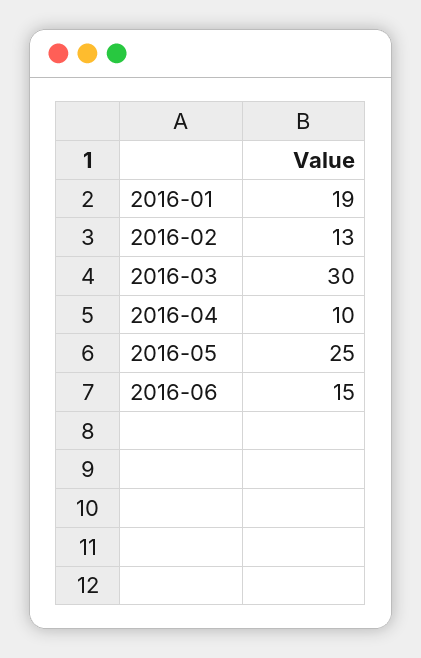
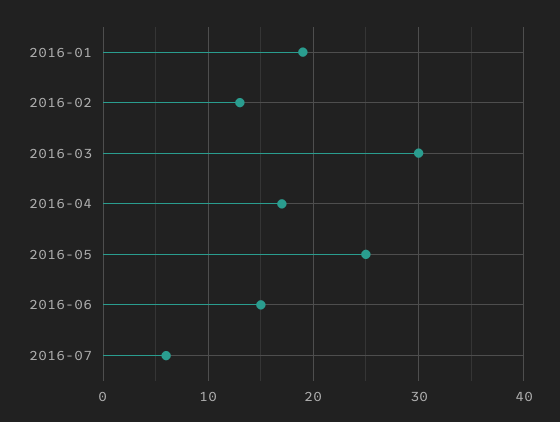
2016-04: 10 -> 17
2016-07: none -> 6

